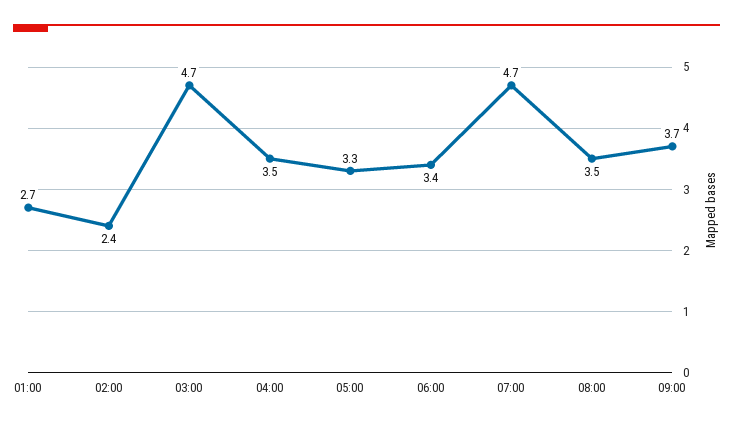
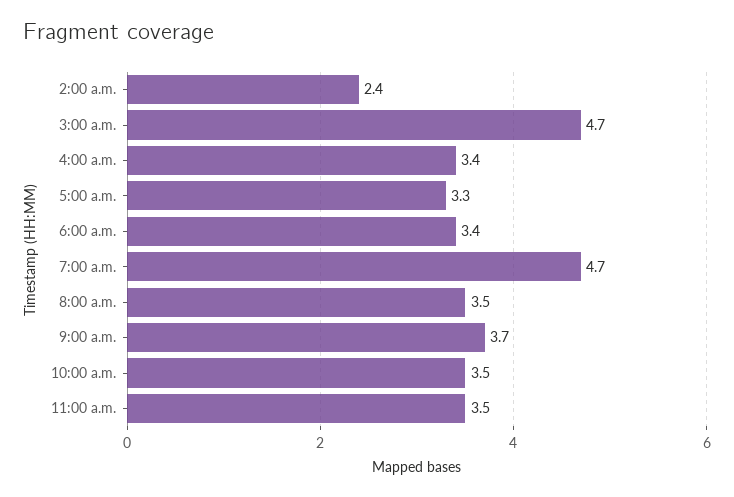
01:00: 2.7 -> none
04:00: 3.5 -> 3.4
10:00 a.m.: none -> 3.5
11:00 a.m.: none -> 3.5

